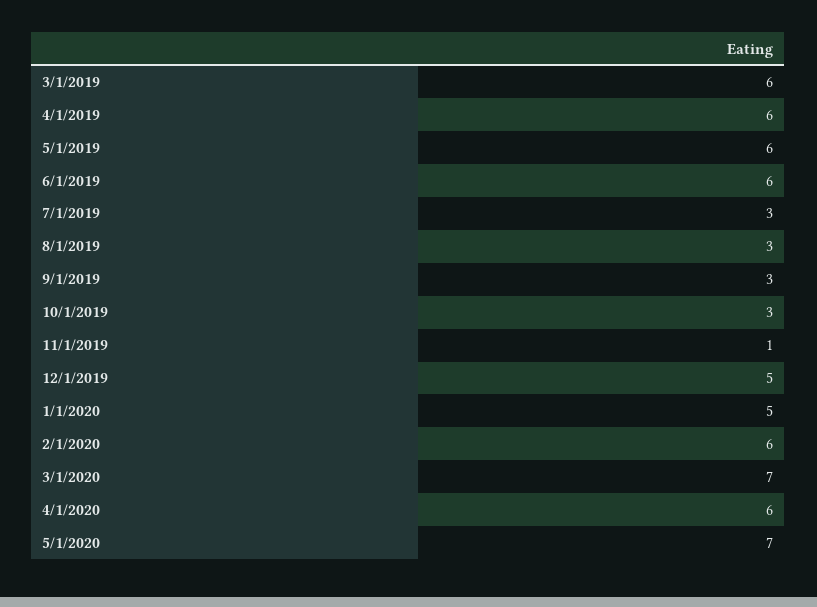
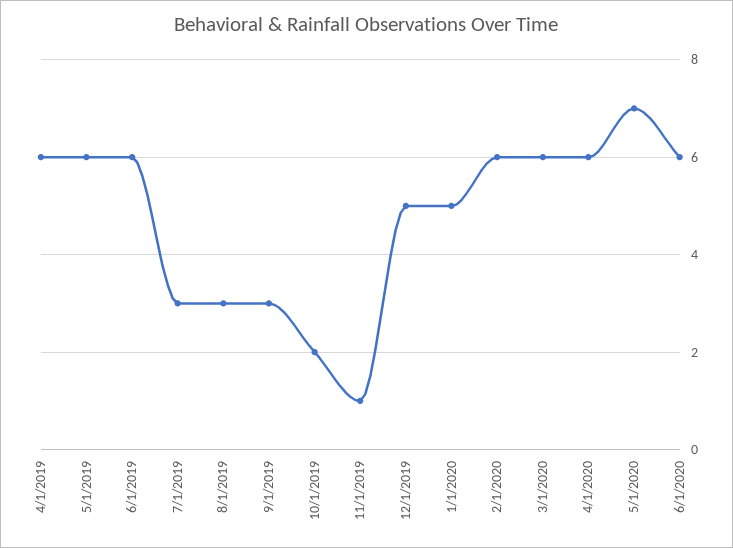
3/1/2019: 6 -> none
10/1/2019: 3 -> 2
3/1/2020: 7 -> 6
6/1/2020: none -> 6

